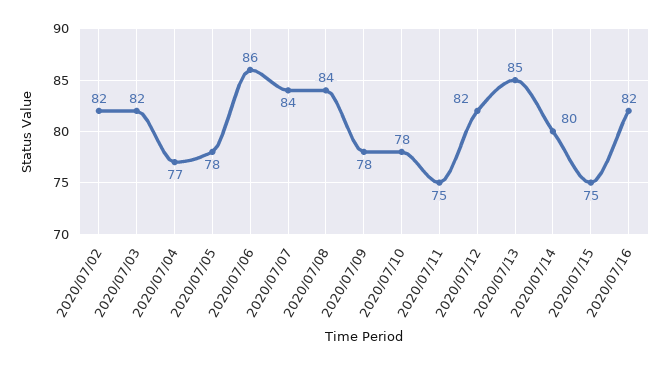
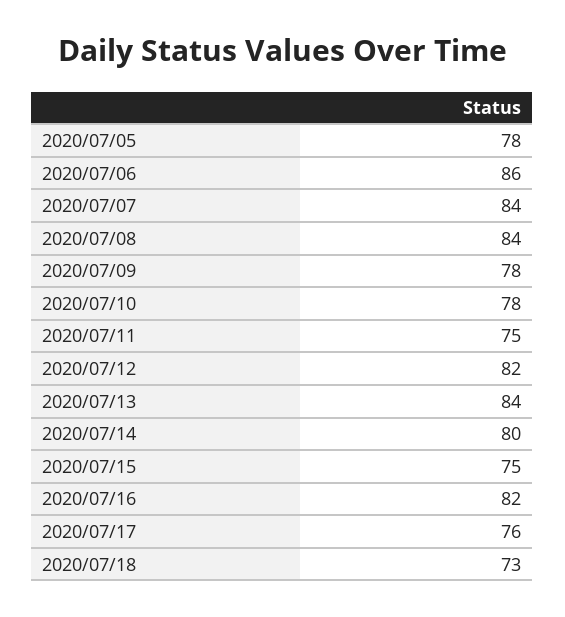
2020/07/02: 82 -> none
2020/07/03: 82 -> none
2020/07/04: 77 -> none
2020/07/13: 85 -> 84
2020/07/17: none -> 76
2020/07/18: none -> 73

